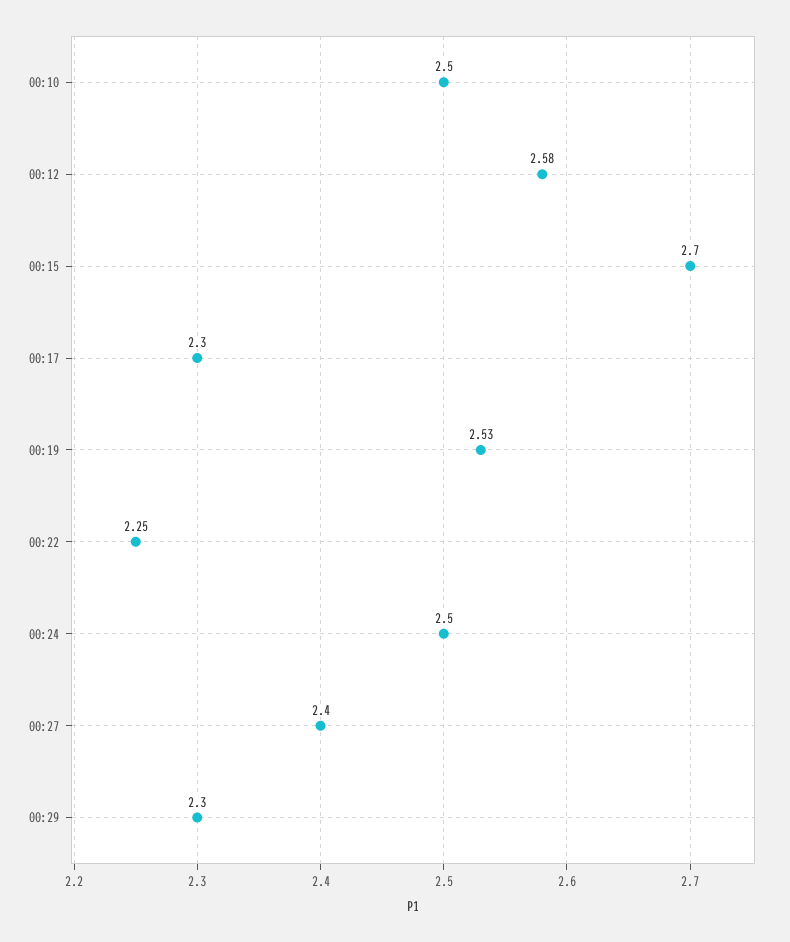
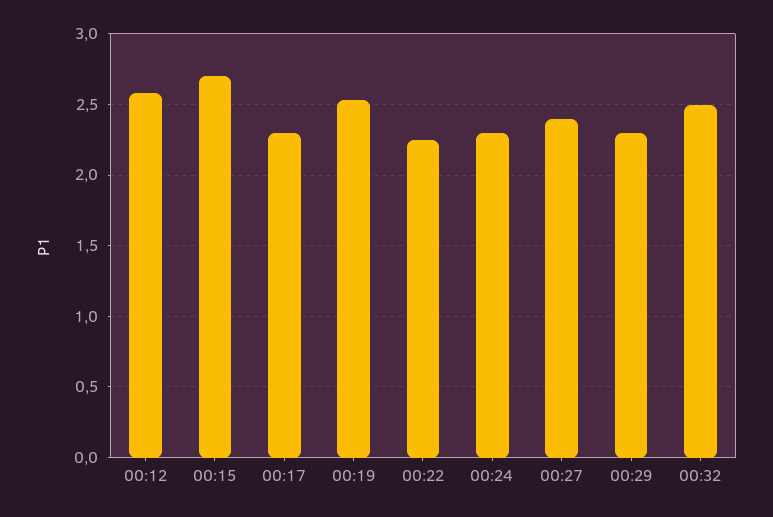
00:10: 2.5 -> none
00:24: 2.5 -> 2.3
00:32: none -> 2.5

